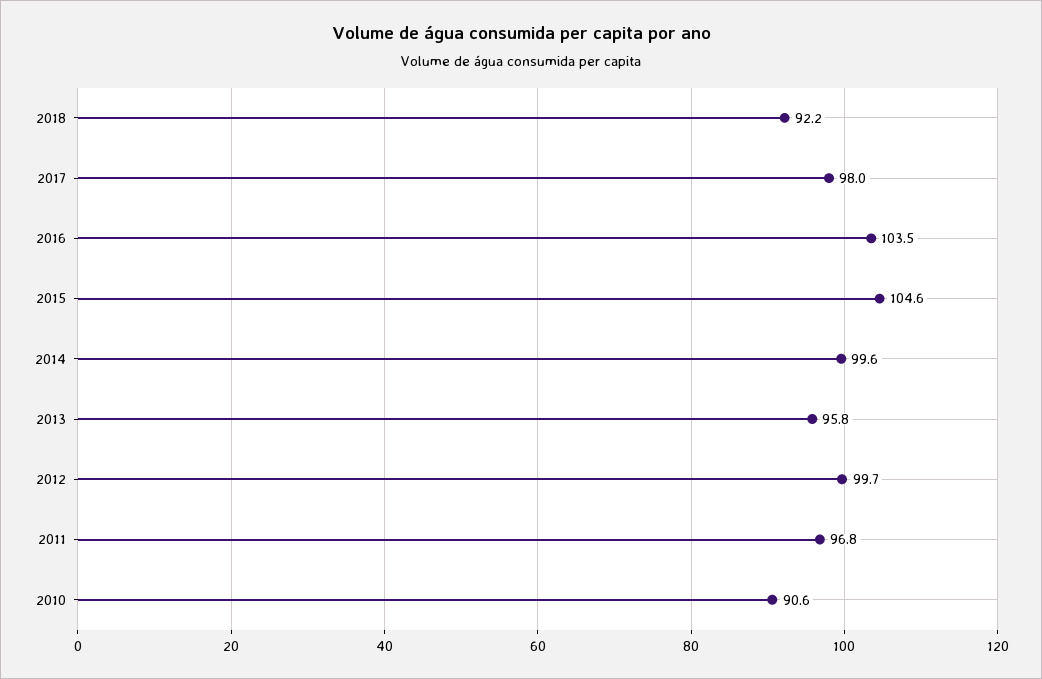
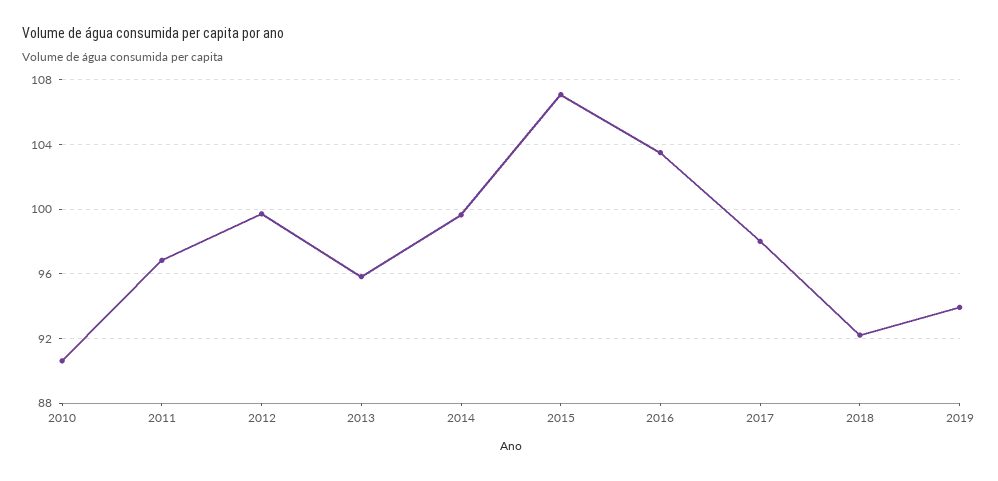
2015: 104.6 -> 107
2019: none -> 94

